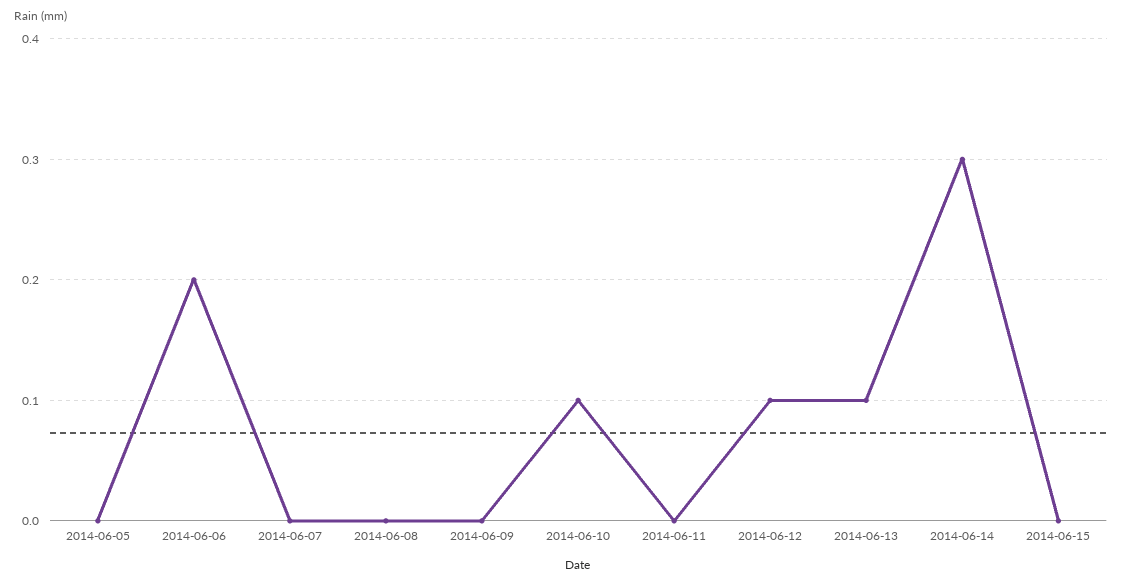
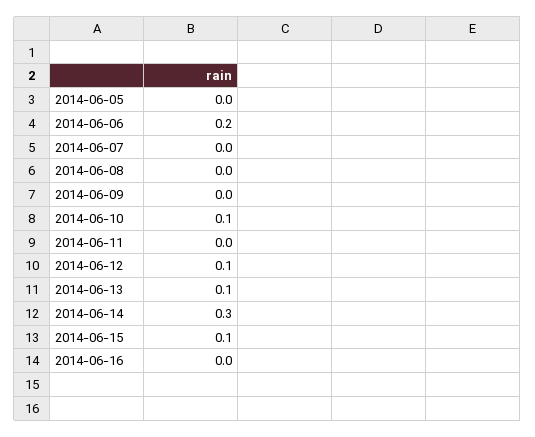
2014-06-15: 0 -> 0.1
2014-06-16: none -> 0

